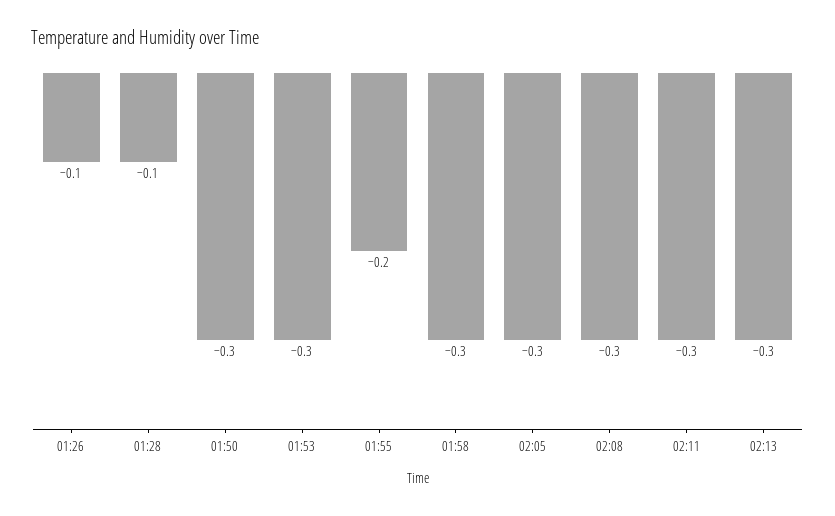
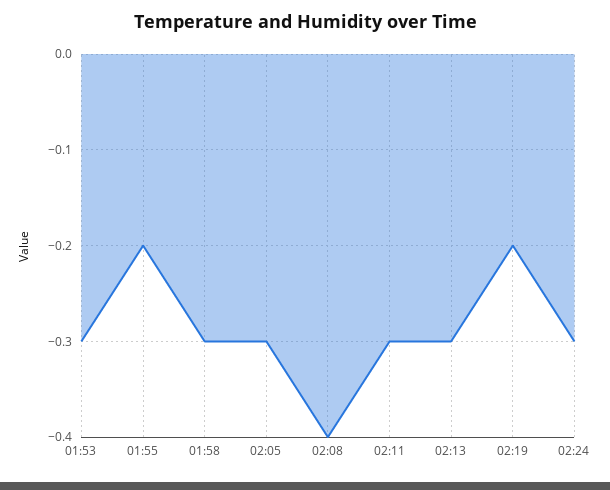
01:26: -0.1 -> none
01:28: -0.1 -> none
01:50: -0.3 -> none
02:08: -0.3 -> -0.4
02:19: none -> -0.2
02:24: none -> -0.3

